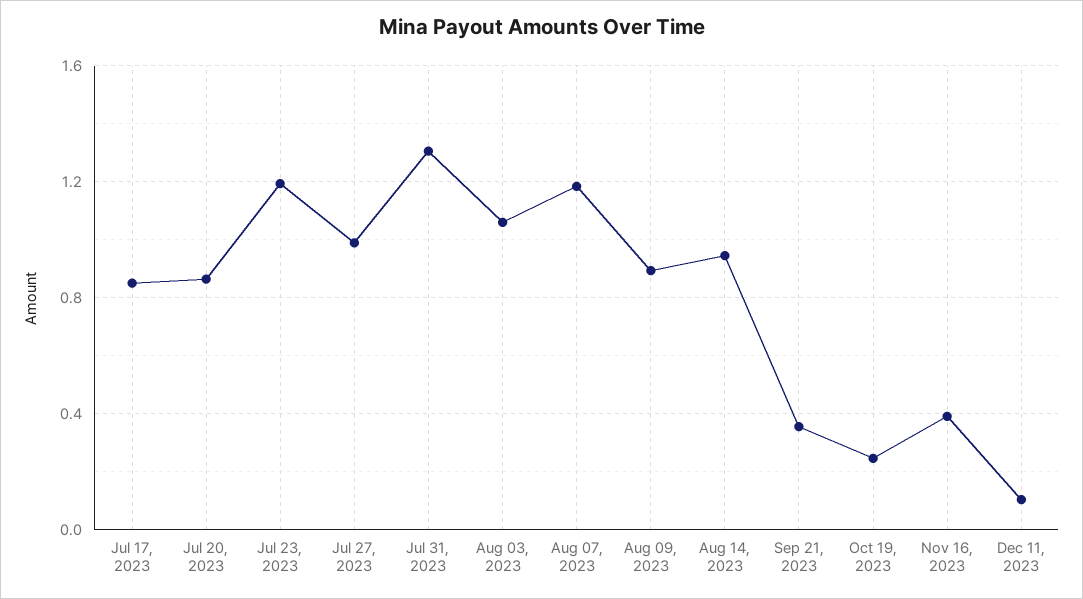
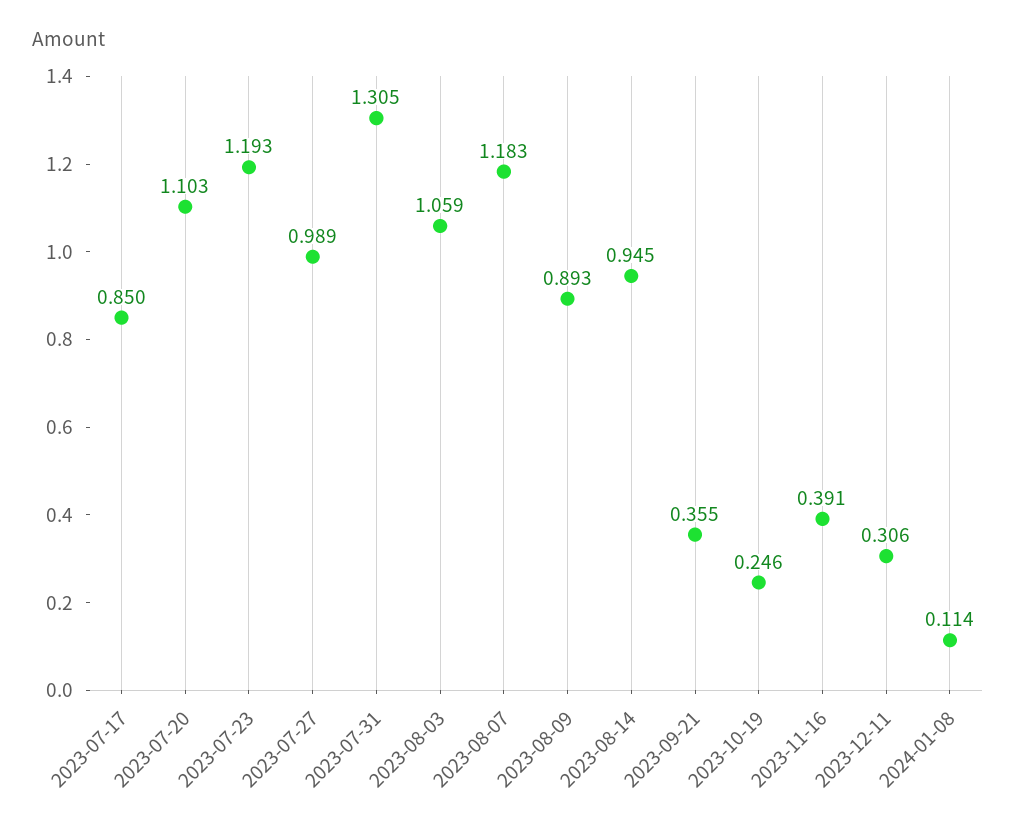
Jul 20, 2023: 0.85 -> 1.103
Dec 11, 2023: 0.1 -> 0.306
2024-01-08: none -> 0.114

